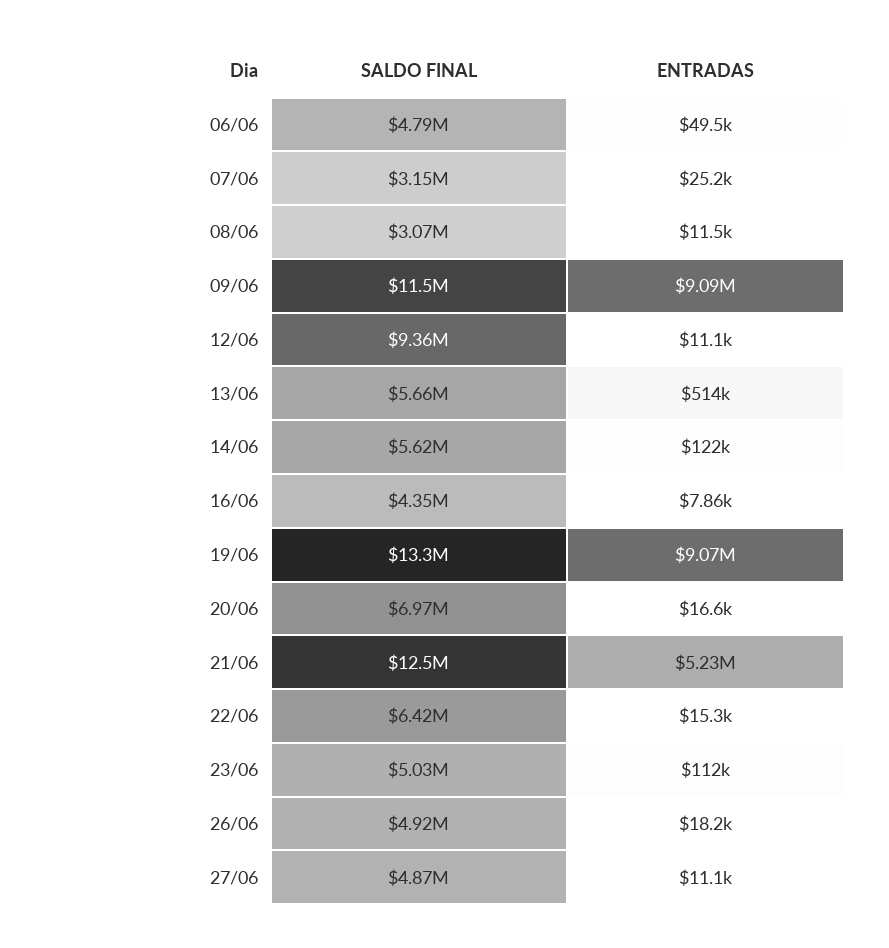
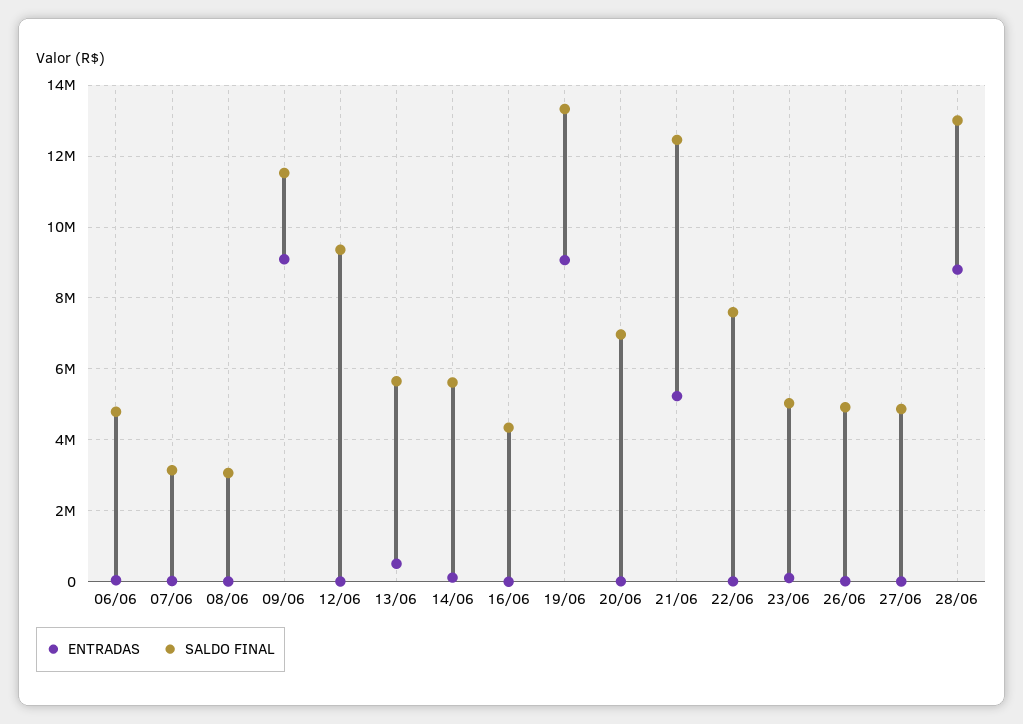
SALDO FINAL, 22/06: 6420000 -> 7600000
ENTRADAS, 28/06: none -> 8800000
SALDO FINAL, 28/06: none -> 13000000

